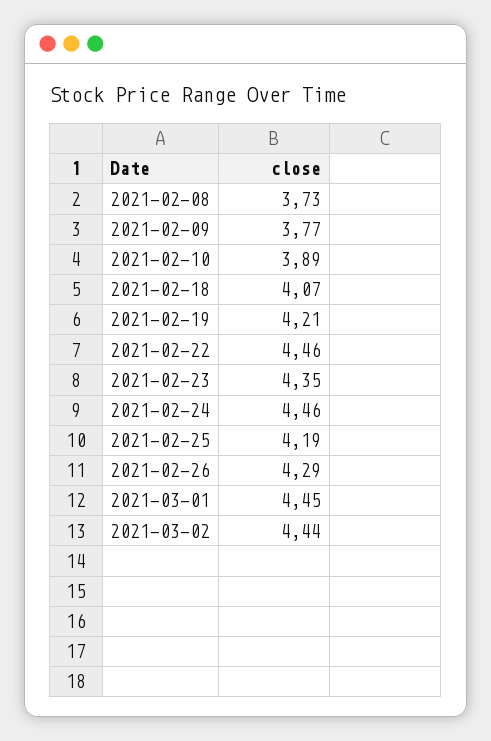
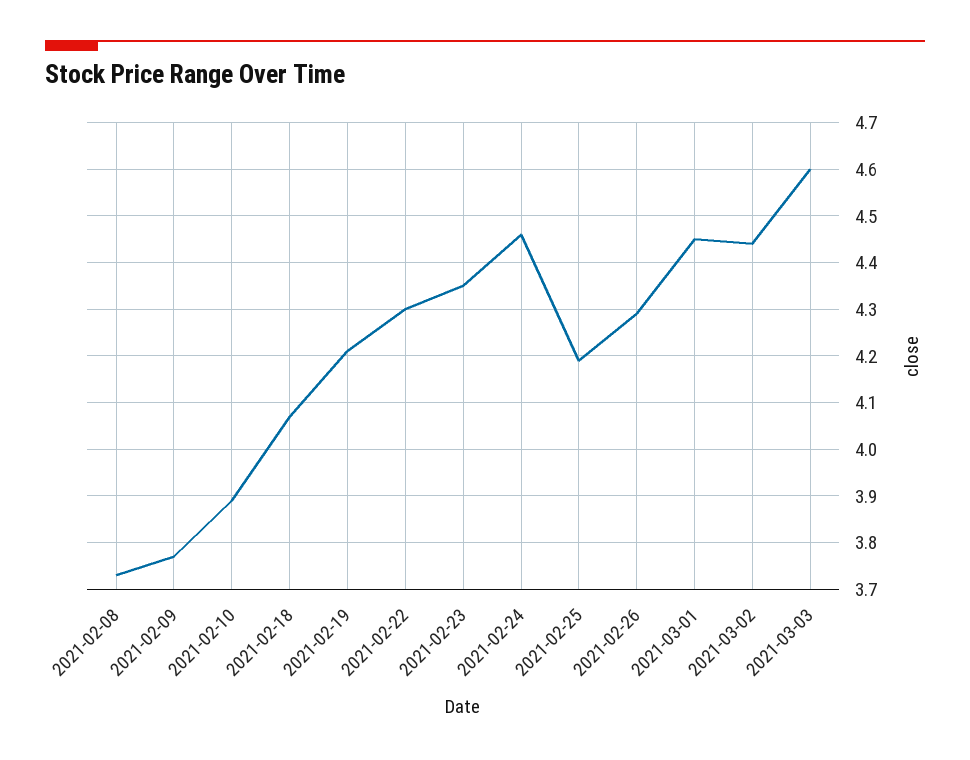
2021-02-22: 4.46 -> 4.3
2021-03-03: none -> 4.6

